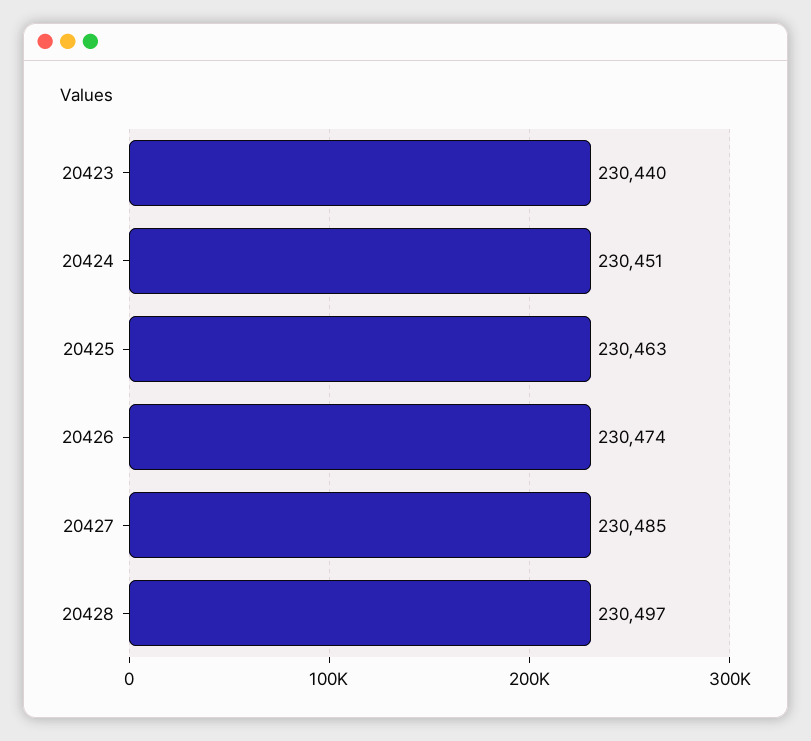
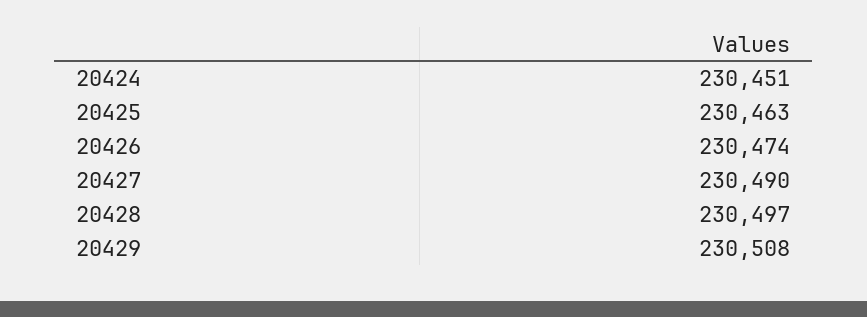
20423: 230440 -> none
20427: 230485 -> 230490
20429: none -> 230508

